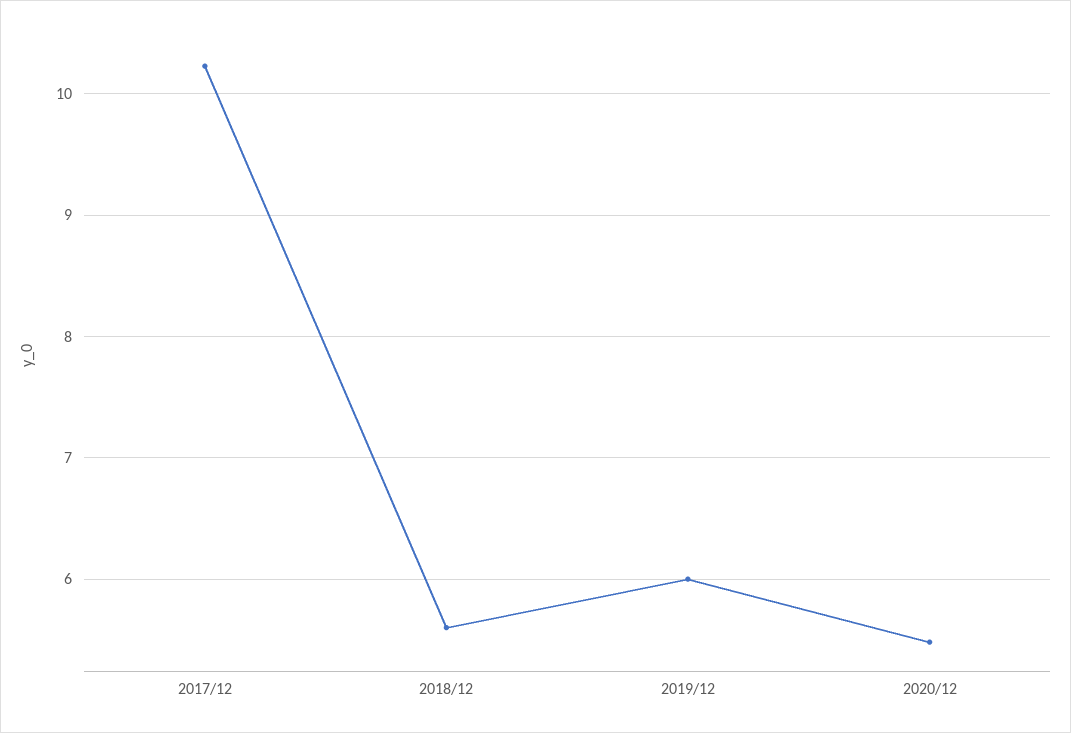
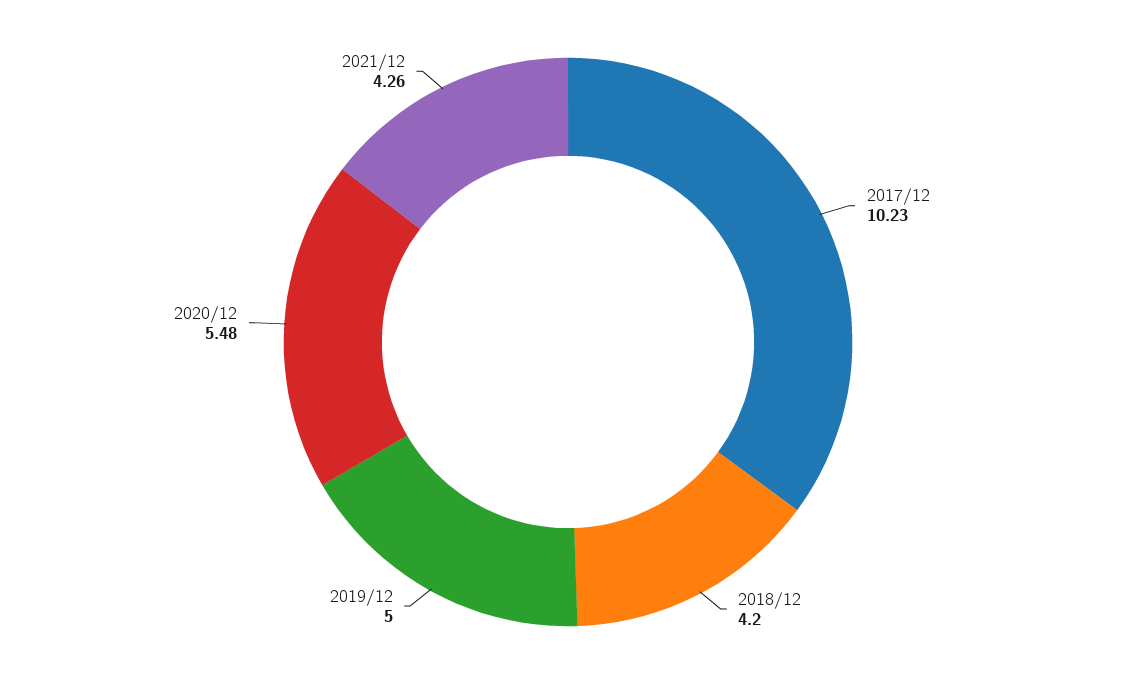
2018/12: 5.6 -> 4.2
2019/12: 6 -> 5
2021/12: none -> 4.26

